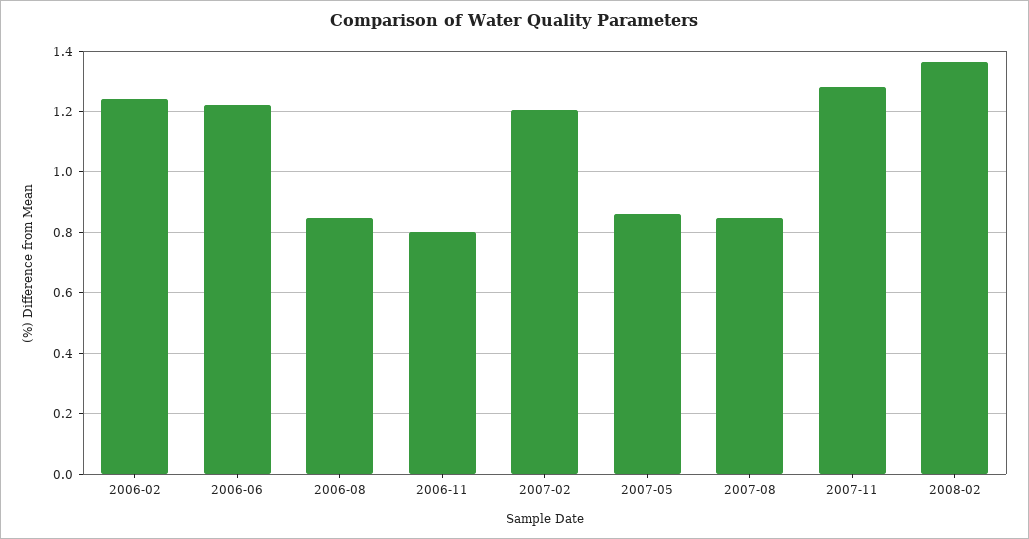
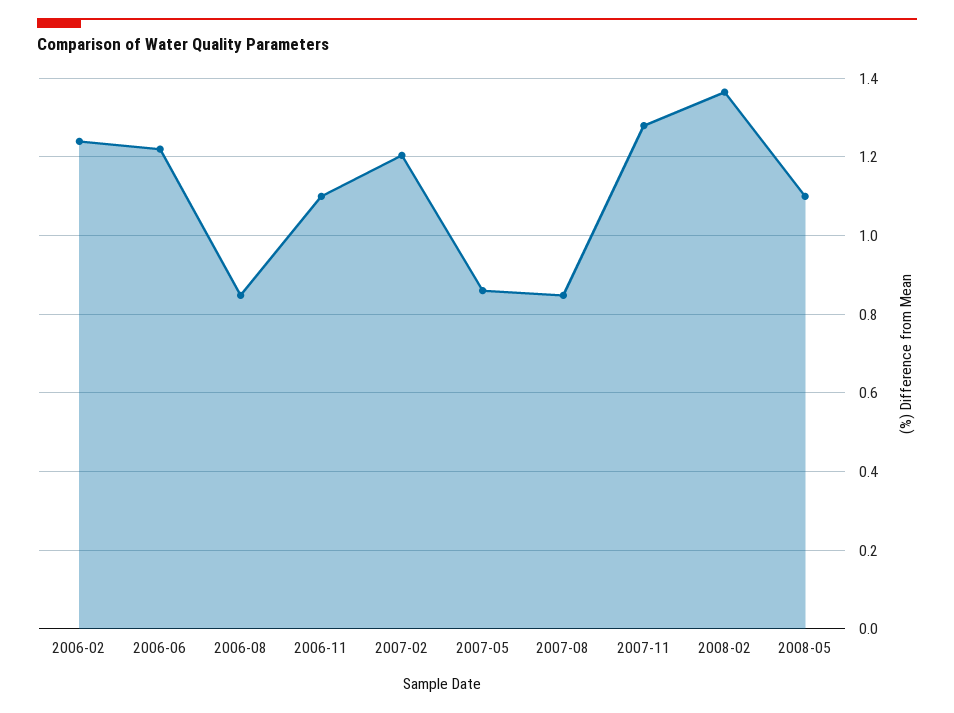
2006-11: 0.8 -> 1.1
2008-05: none -> 1.1

